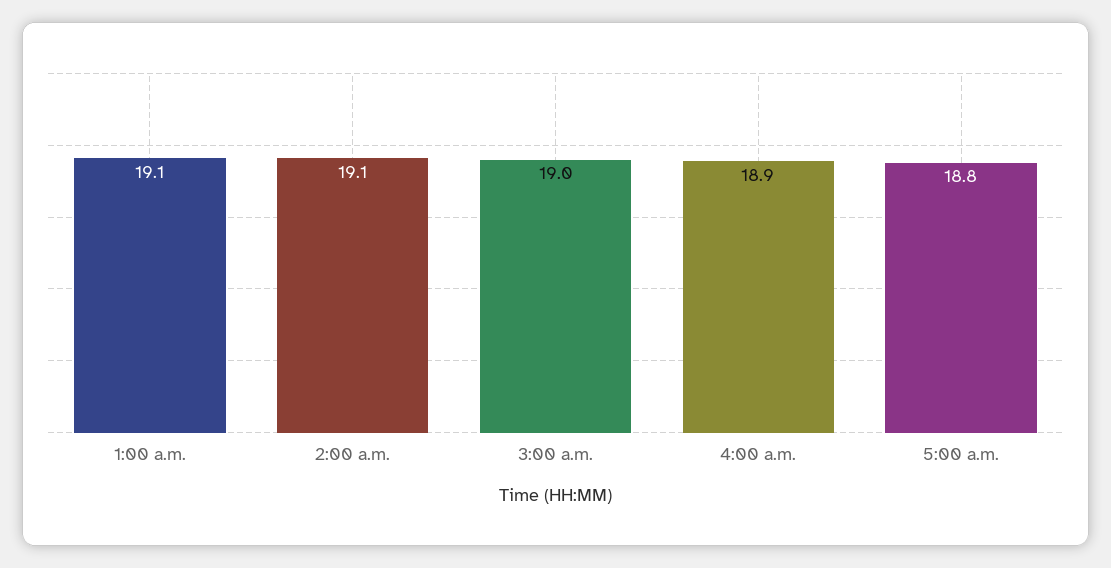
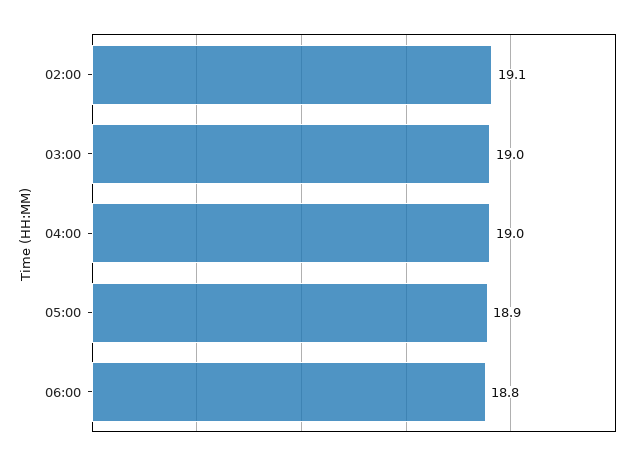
1:00 a.m.: 19.1 -> none
4:00 a.m.: 18.9 -> 19
5:00 a.m.: 18.8 -> 18.9
06:00: none -> 18.8

